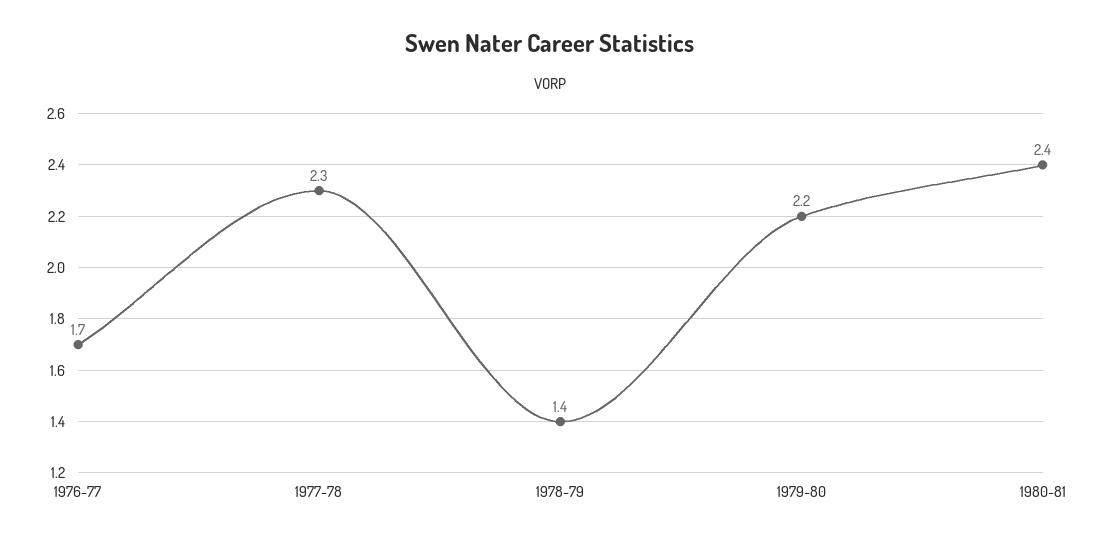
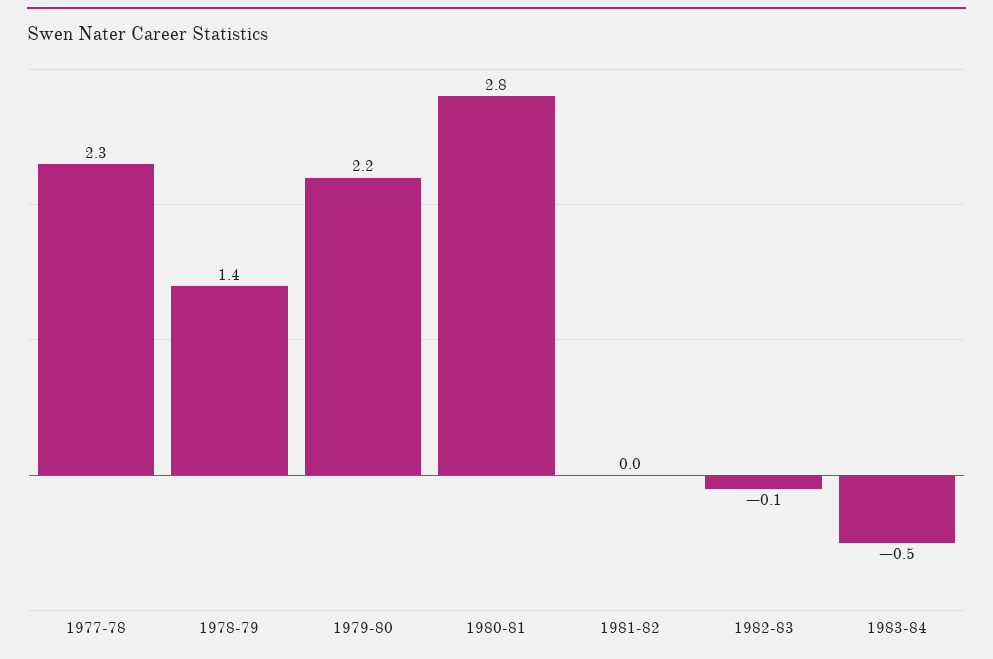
1976-77: 1.7 -> none
1980-81: 2.4 -> 2.8
1981-82: none -> 0
1982-83: none -> -0.1
1983-84: none -> -0.5

